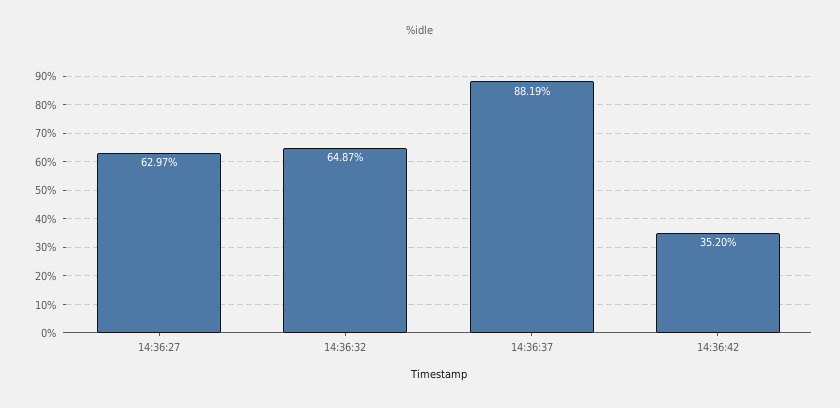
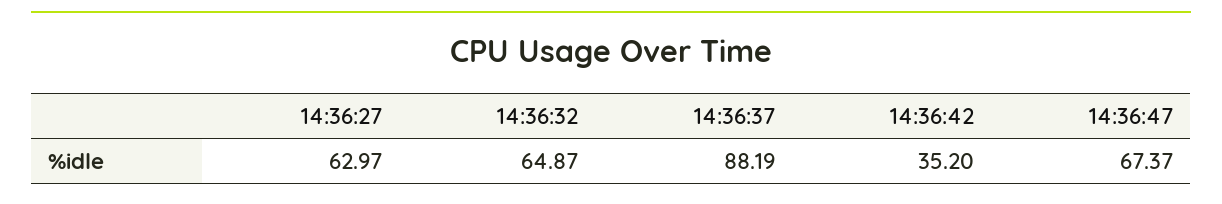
14:36:47: none -> 67.37

